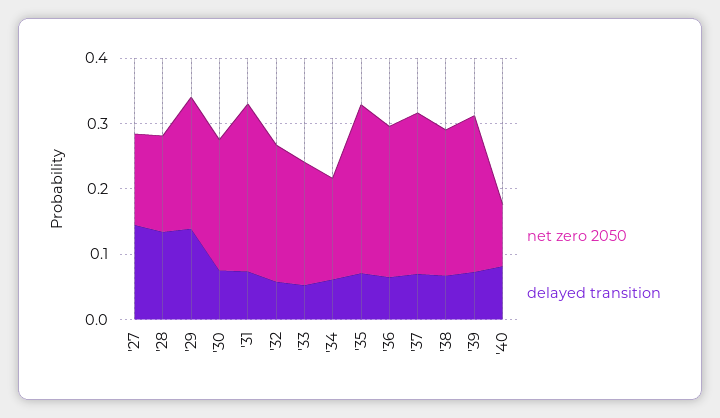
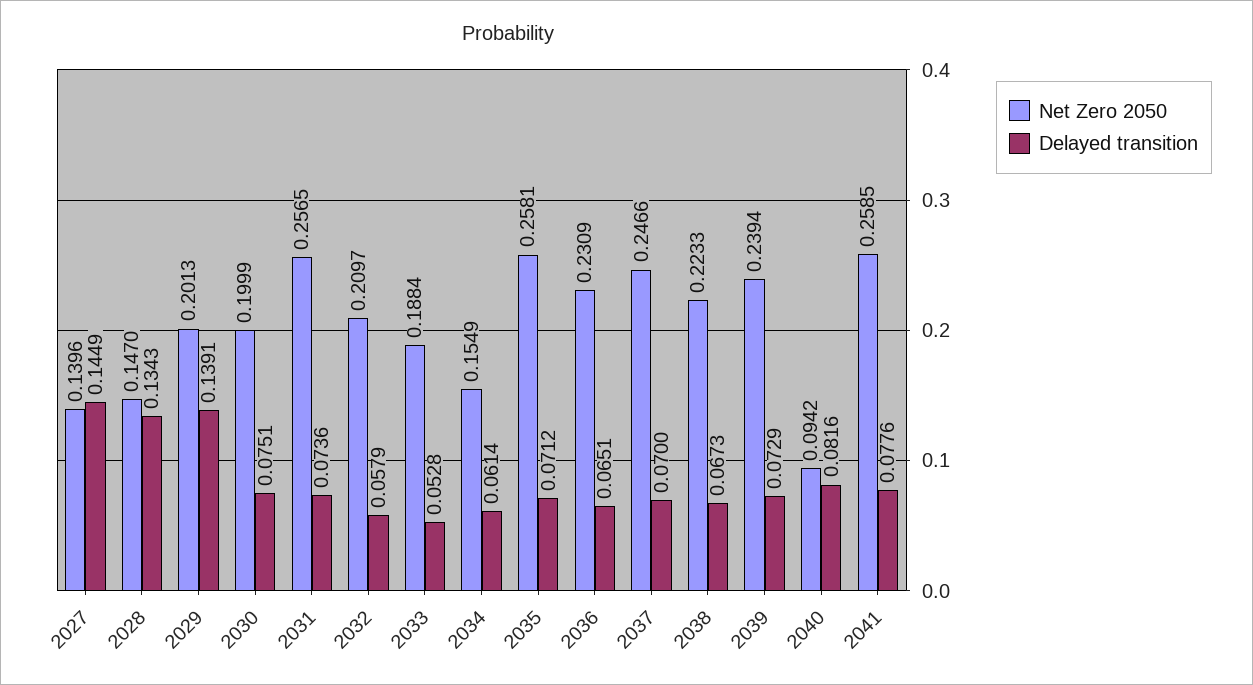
net zero 2050, 2041: none -> 0.2585
delayed transition, 2041: none -> 0.0776

